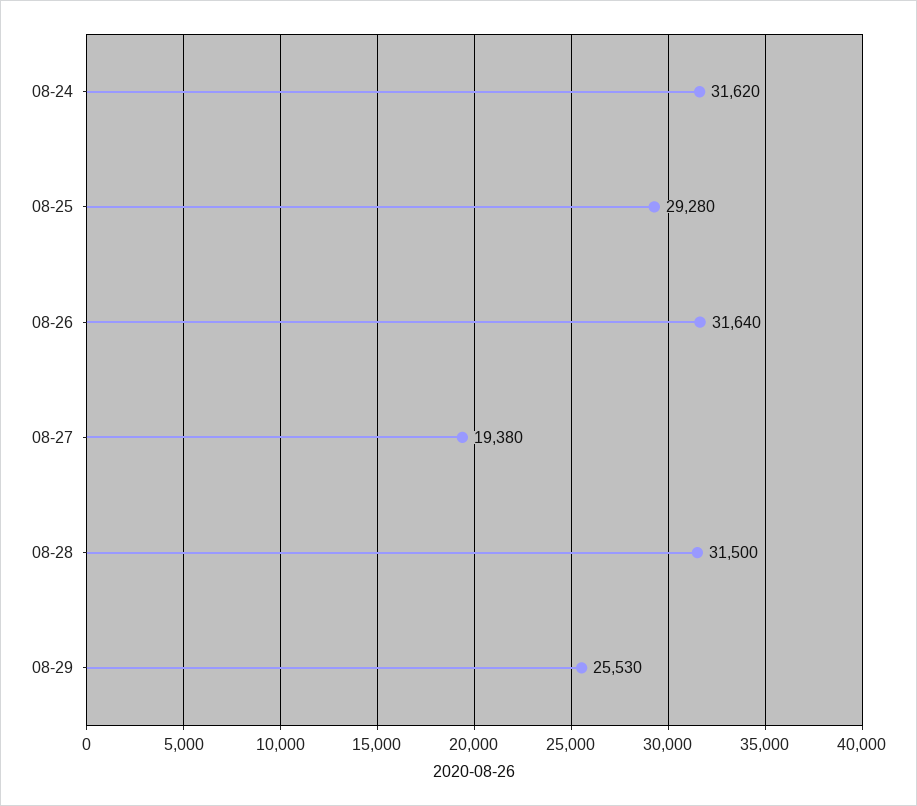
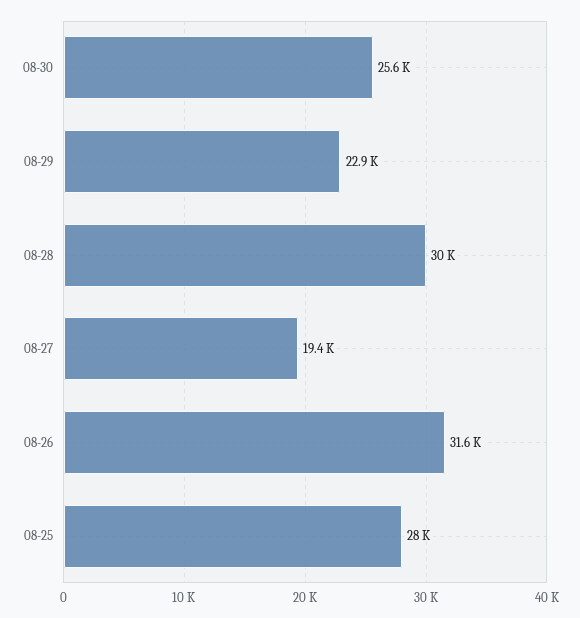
08-24: 31620 -> none
08-25: 29280 -> 28000
08-28: 31500 -> 30000
08-29: 25530 -> 22900
08-30: none -> 25600

